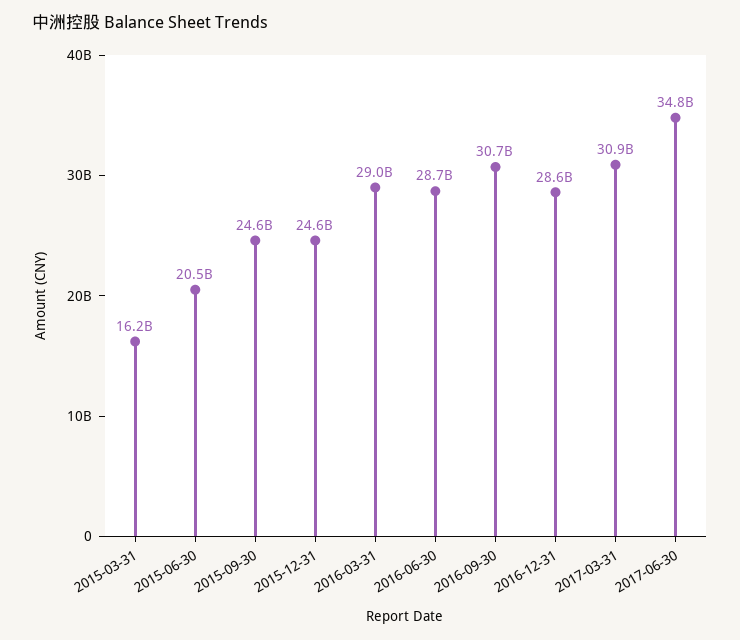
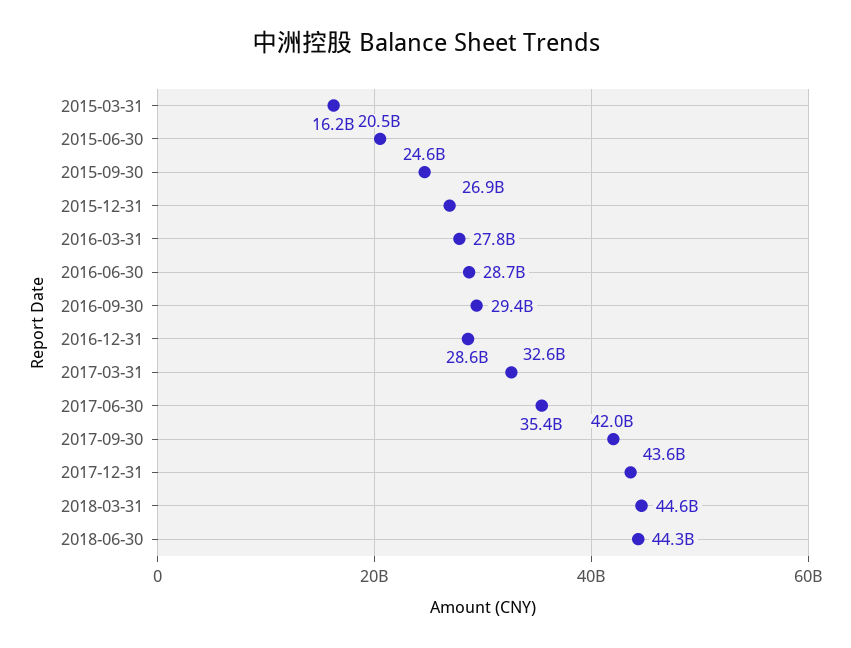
2015-12-31: 24600000000 -> 26900000000
2016-03-31: 29000000000 -> 27800000000
2016-09-30: 30700000000 -> 29400000000
2017-03-31: 30900000000 -> 32600000000
2017-06-30: 34800000000 -> 35400000000
2017-09-30: none -> 42000000000
2017-12-31: none -> 43600000000
2018-03-31: none -> 44600000000
2018-06-30: none -> 44300000000

